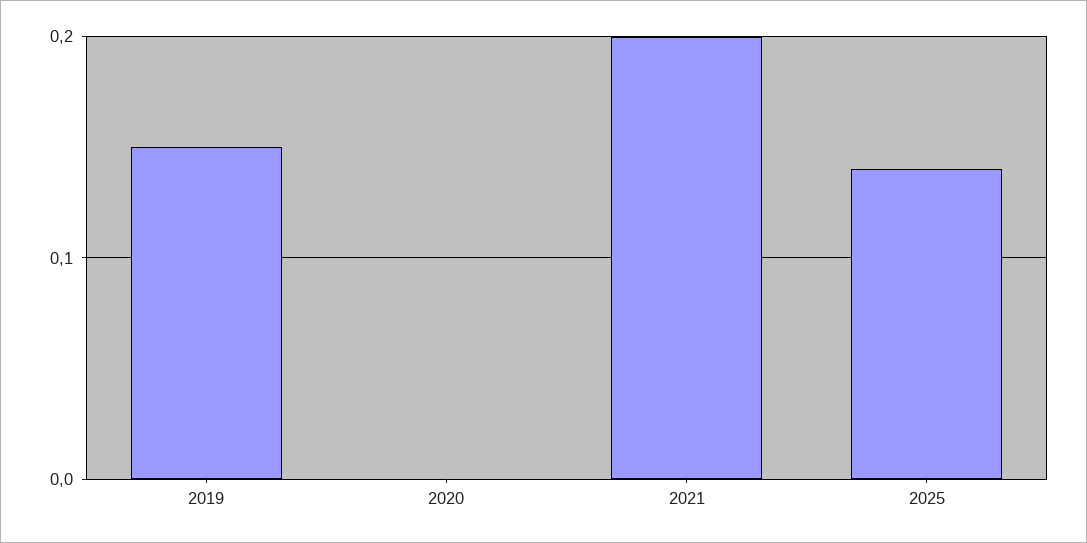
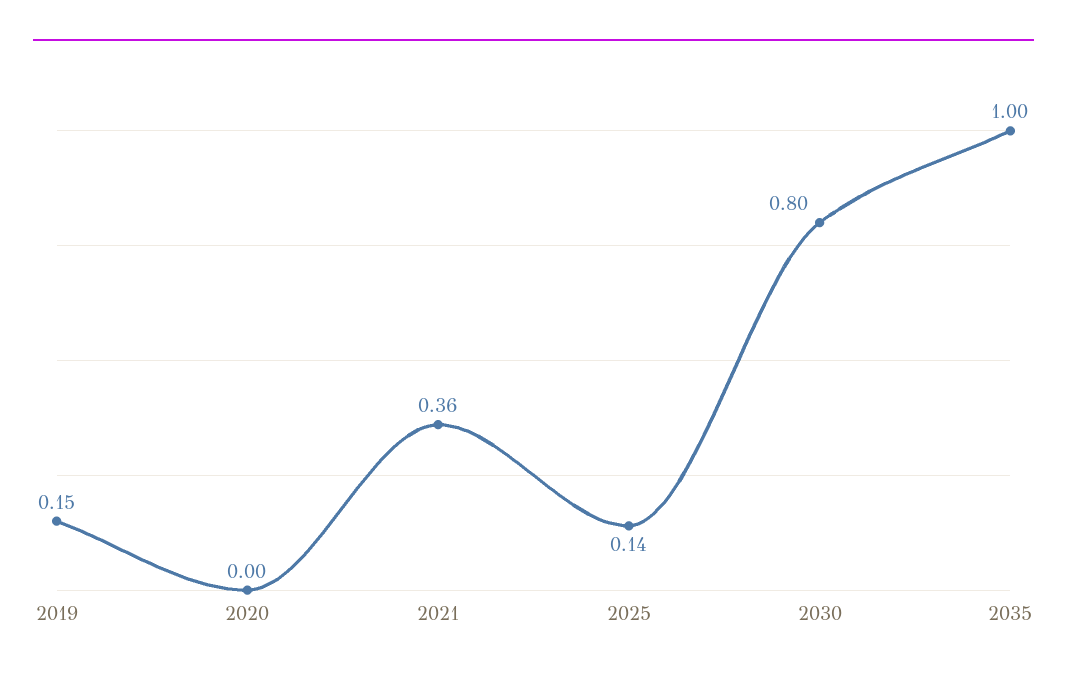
2021: 0.2 -> 0.36
2030: none -> 0.8
2035: none -> 1

